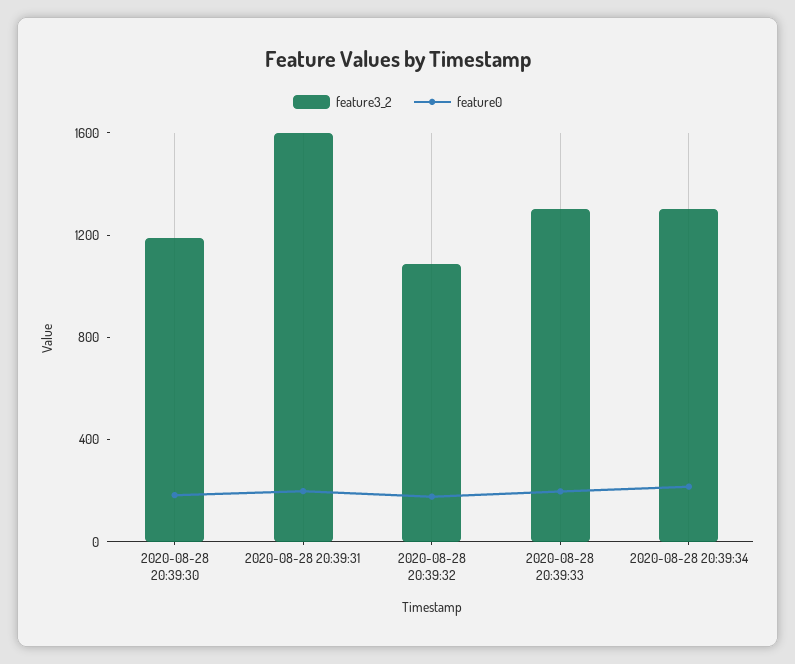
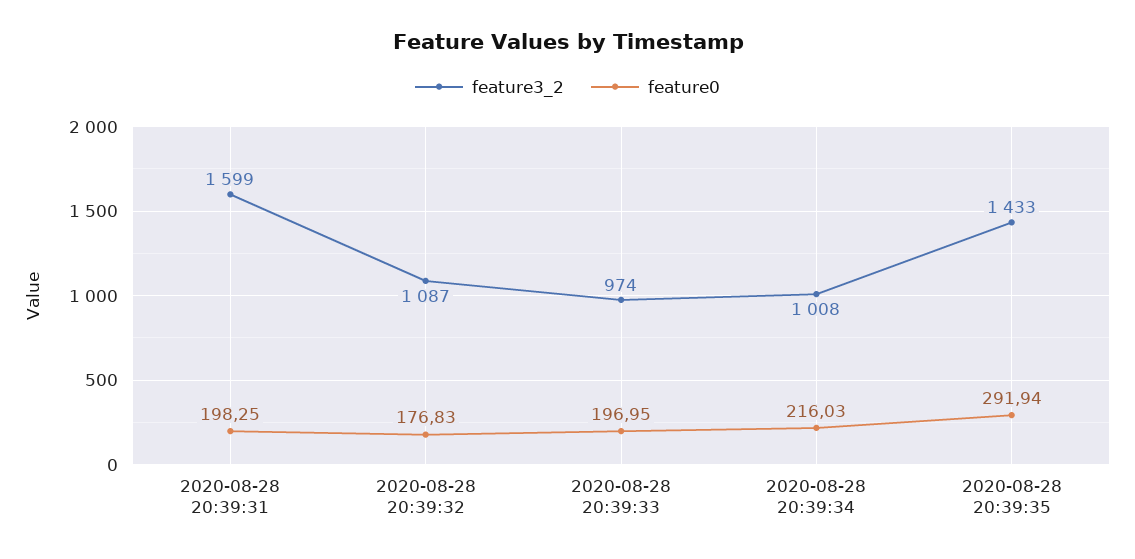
feature3_2, 2020-08-28 20:39:30: 1200 -> none
feature0, 2020-08-28 20:39:30: 200 -> none
feature3_2, 2020-08-28 20:39:33: 1300 -> 974
feature3_2, 2020-08-28 20:39:34: 1300 -> 1008
feature3_2, 2020-08-28 20:39:35: none -> 1433
feature0, 2020-08-28 20:39:35: none -> 291.94

